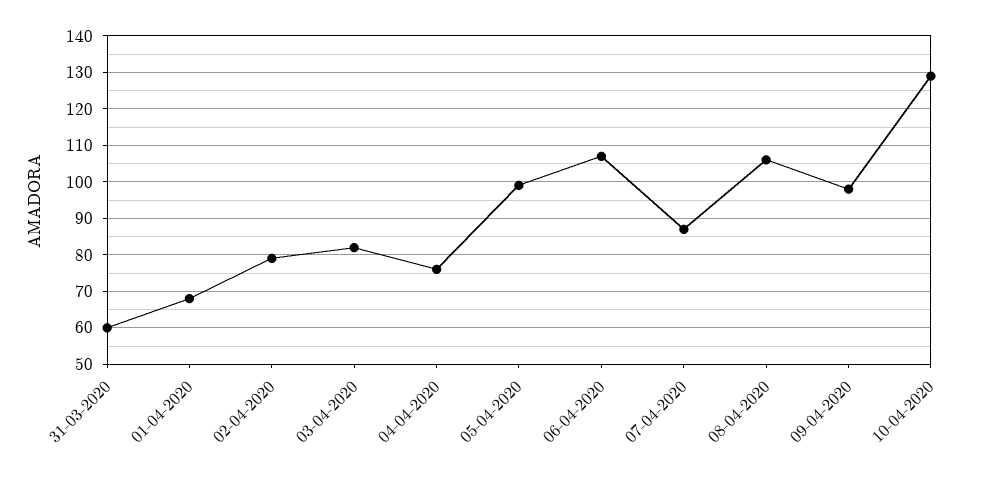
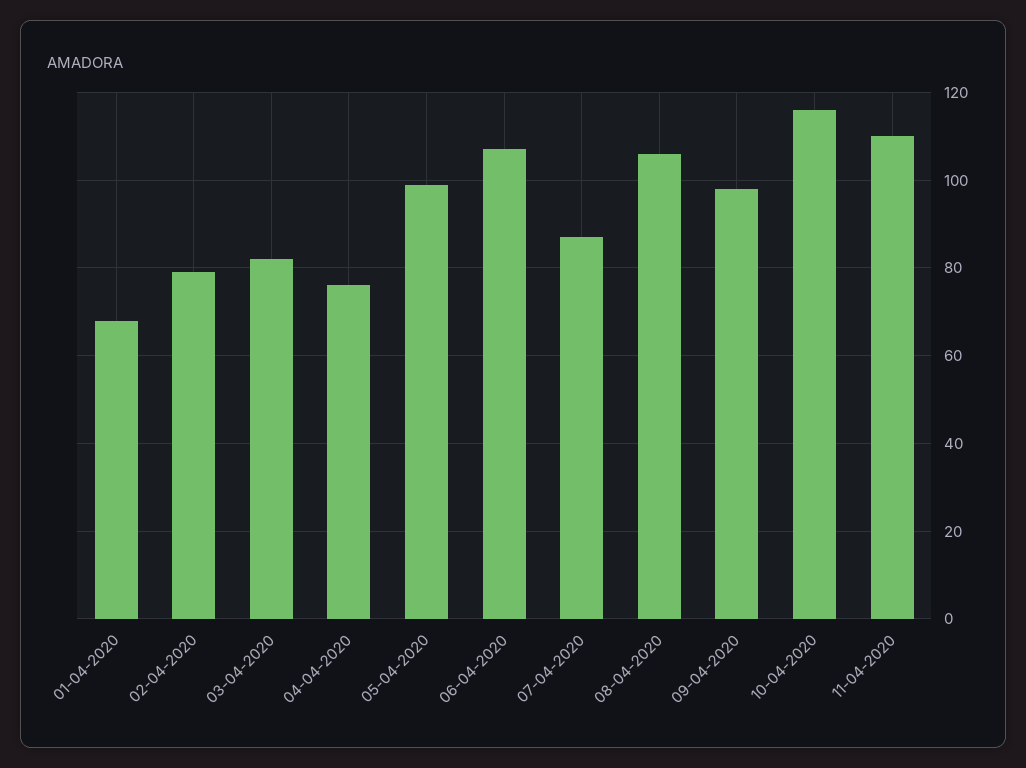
31-03-2020: 60 -> none
10-04-2020: 130 -> 115
11-04-2020: none -> 110

